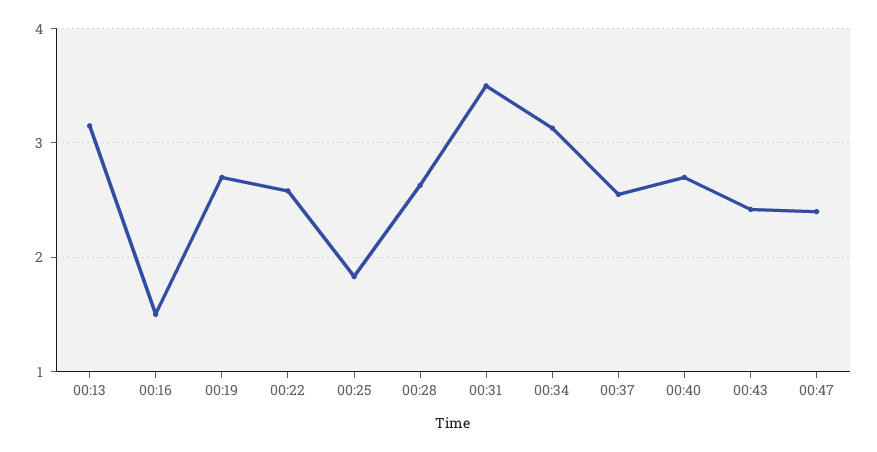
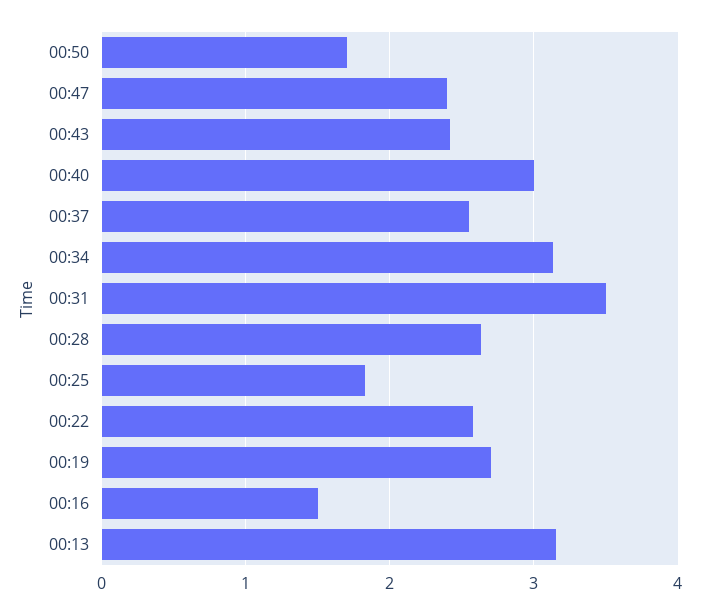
00:40: 2.7 -> 3
00:50: none -> 1.7

